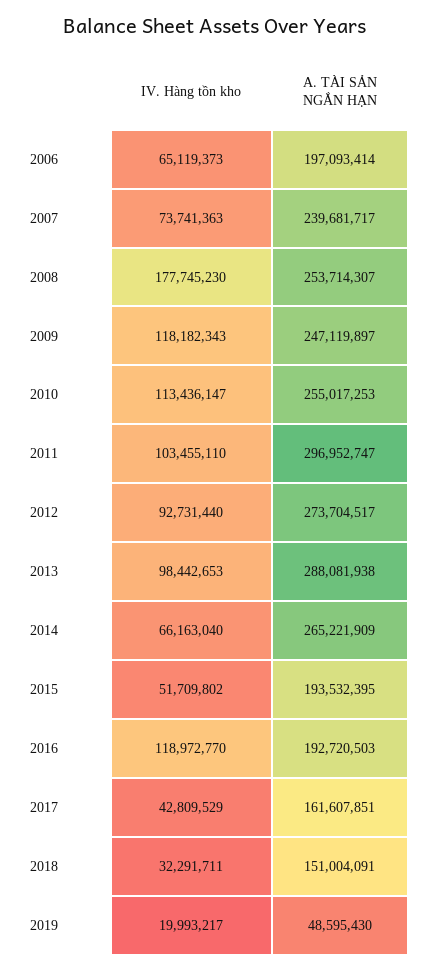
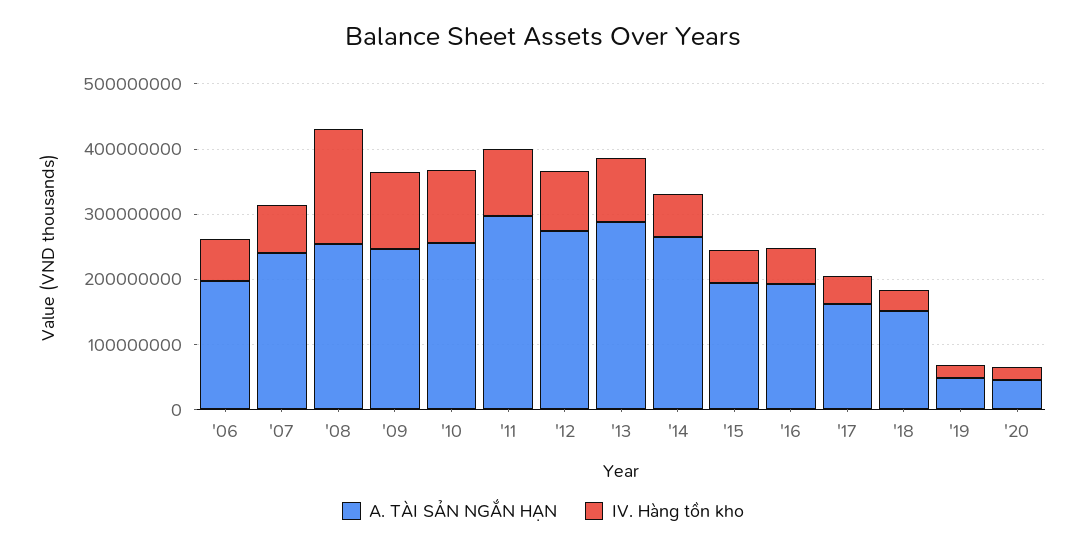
IV. Hàng tồn kho, 2016: 118972770 -> 60000000
A. TÀI SẢN NGẮN HẠN, '20: none -> 40000000
IV. Hàng tồn kho, '20: none -> 20000000

